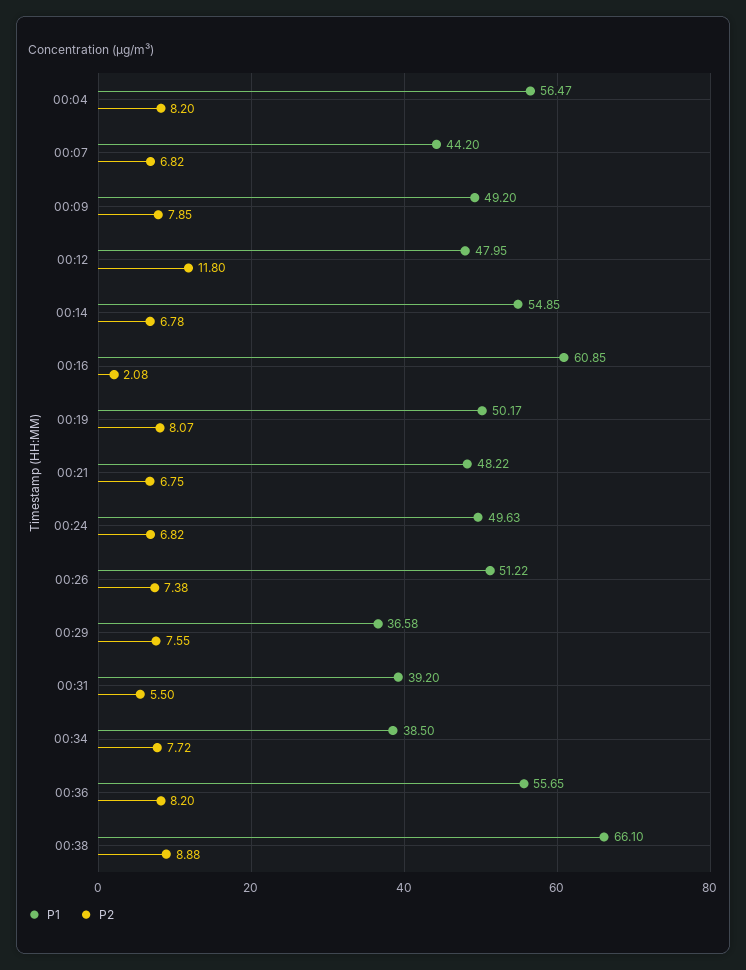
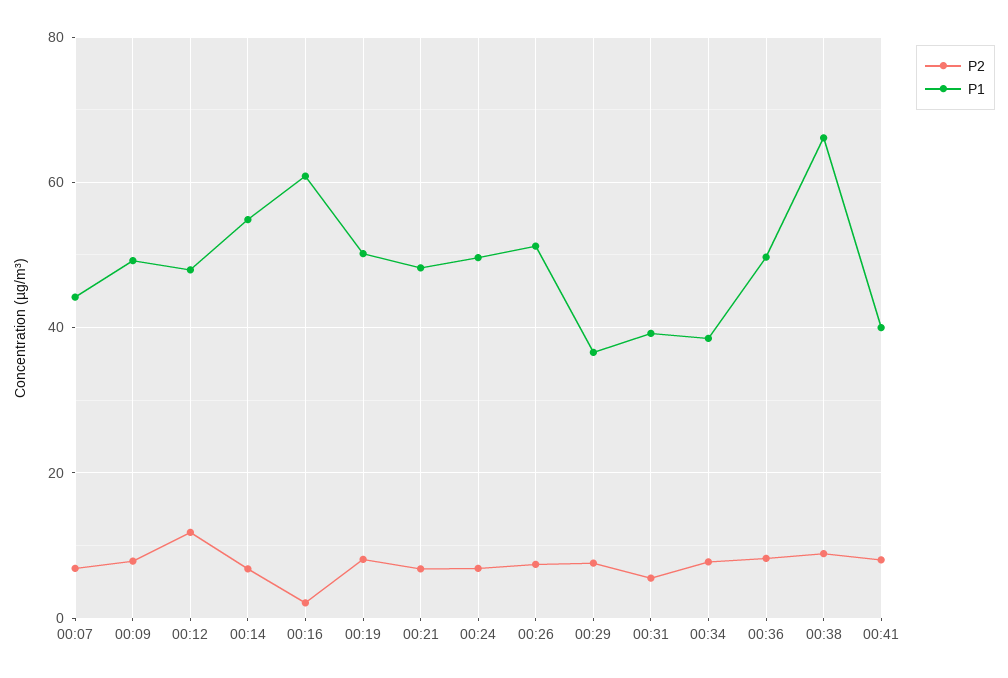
P1, 00:04: 56.47 -> none
P2, 00:04: 8.2 -> none
P1, 00:36: 55.65 -> 50
P2, 00:41: none -> 8
P1, 00:41: none -> 40

